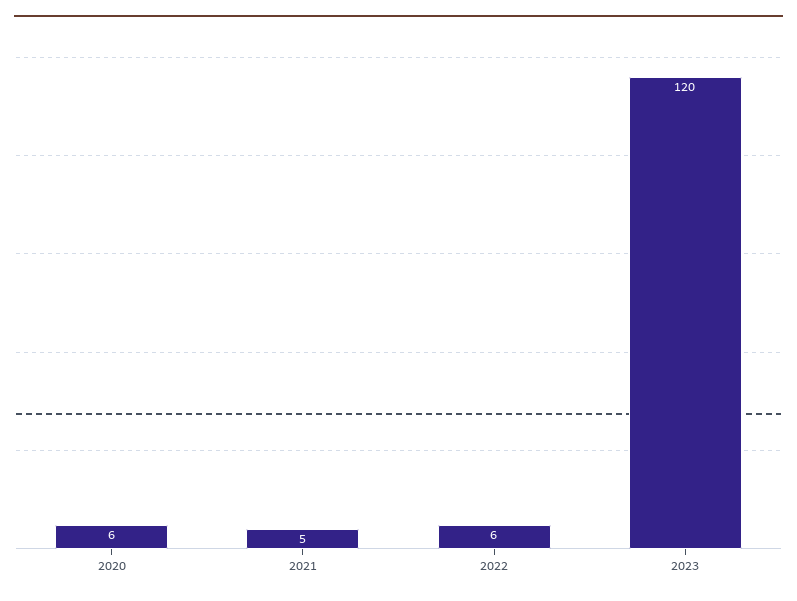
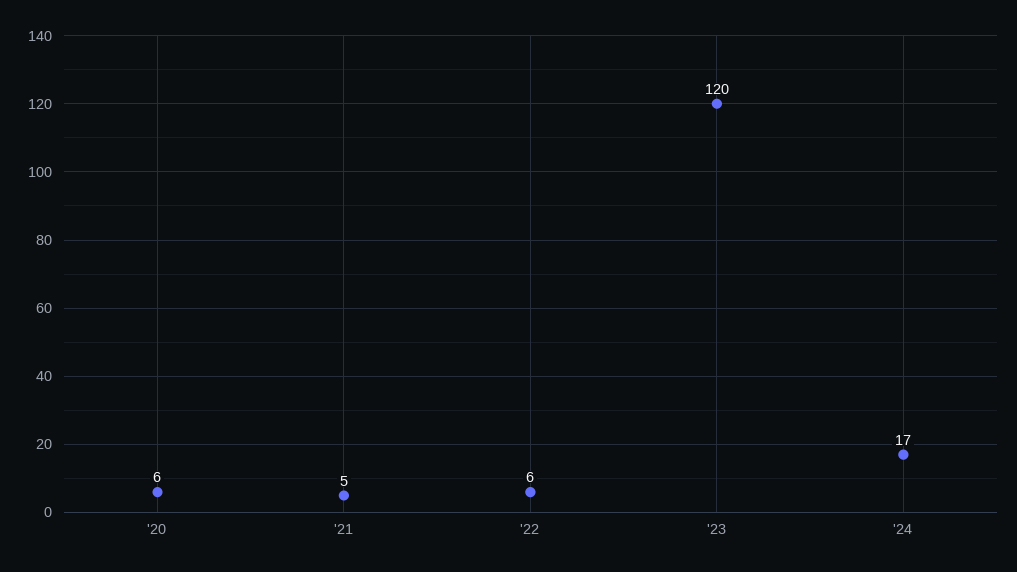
'24: none -> 17

